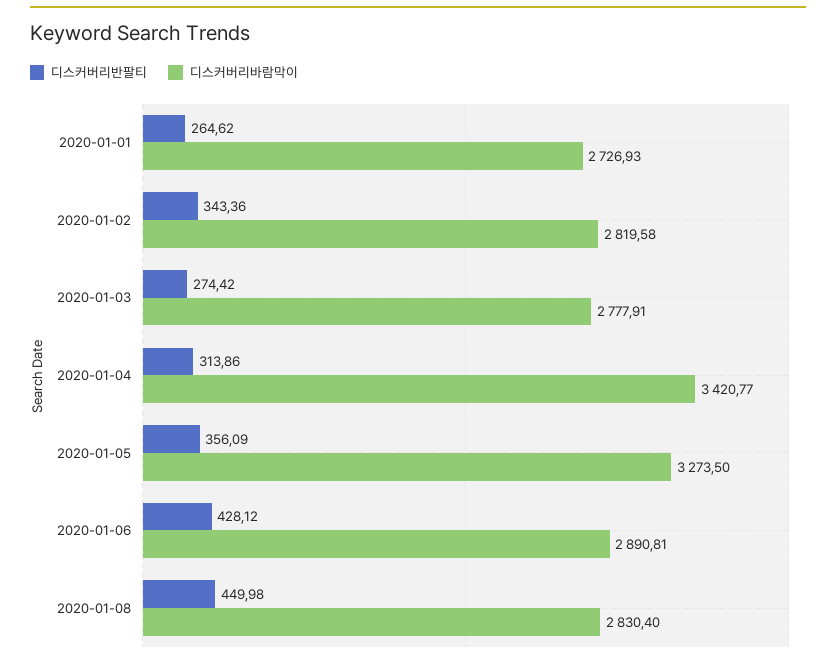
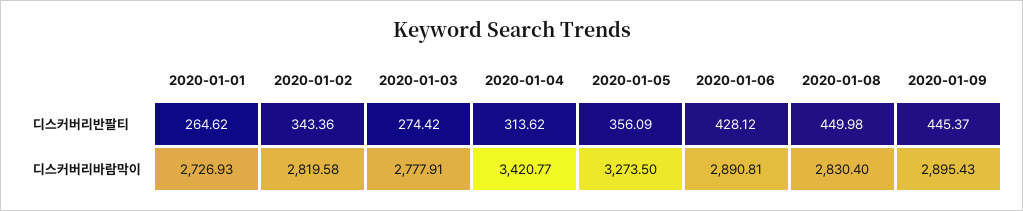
디스커버리반팔티, 2020-01-04: 313.86 -> 313.62
디스커버리반팔티, 2020-01-09: none -> 445.37
디스커버리바람막이, 2020-01-09: none -> 2895.43

